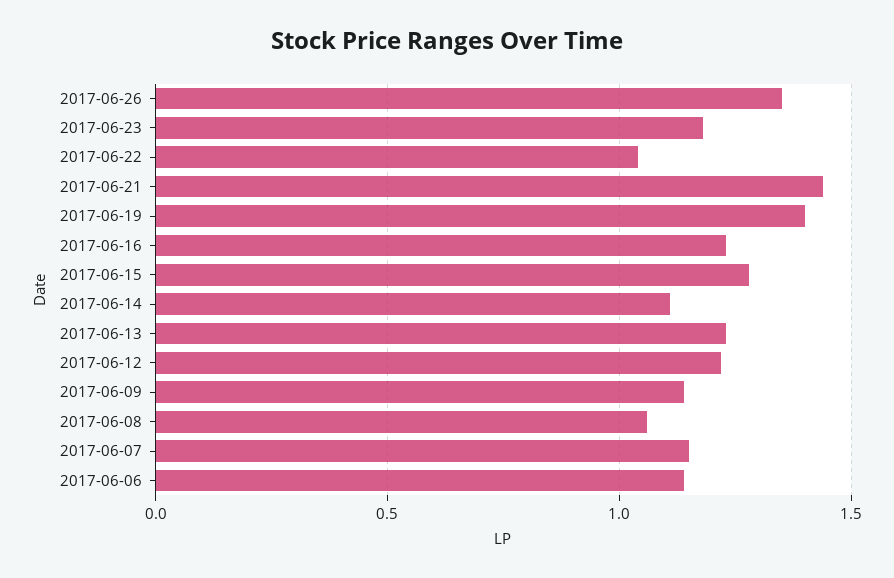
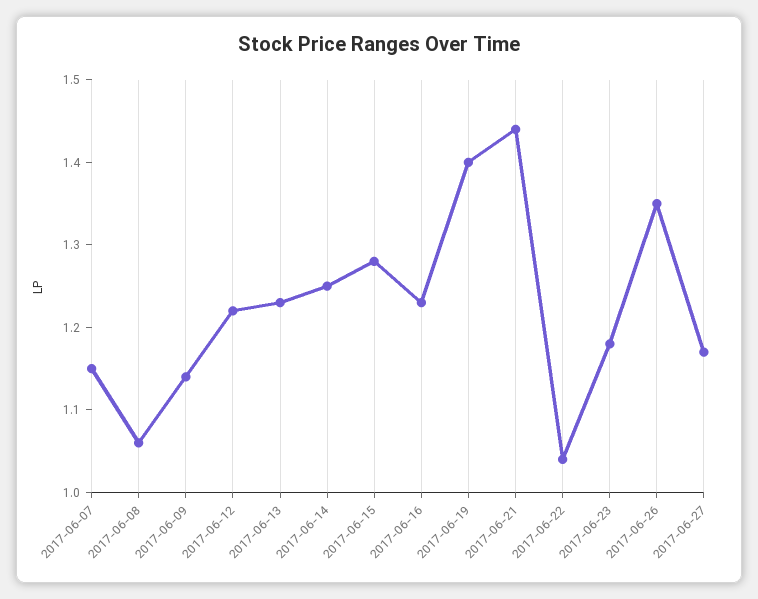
2017-06-14: 1.1 -> 1.25
2017-06-06: 1.15 -> none
2017-06-27: none -> 1.17

